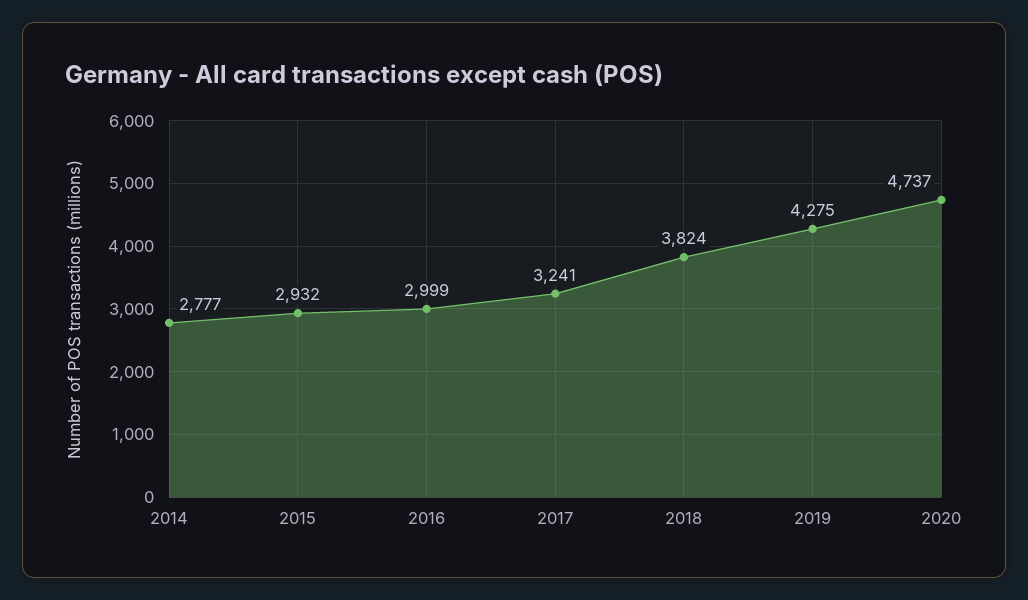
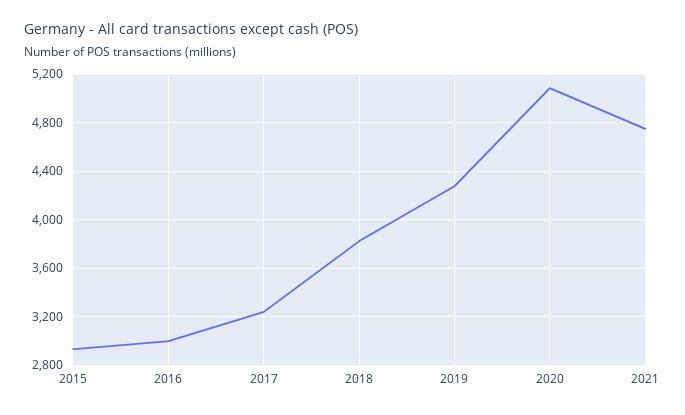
2014: 2777 -> none
2020: 4737 -> 5100
2021: none -> 4750

